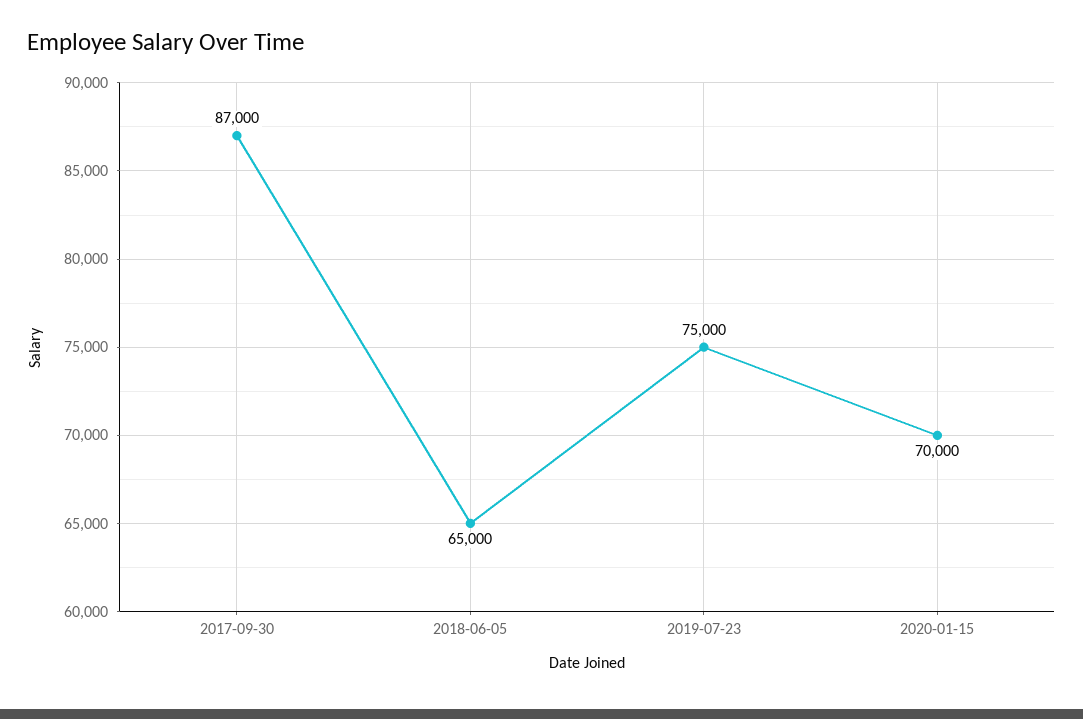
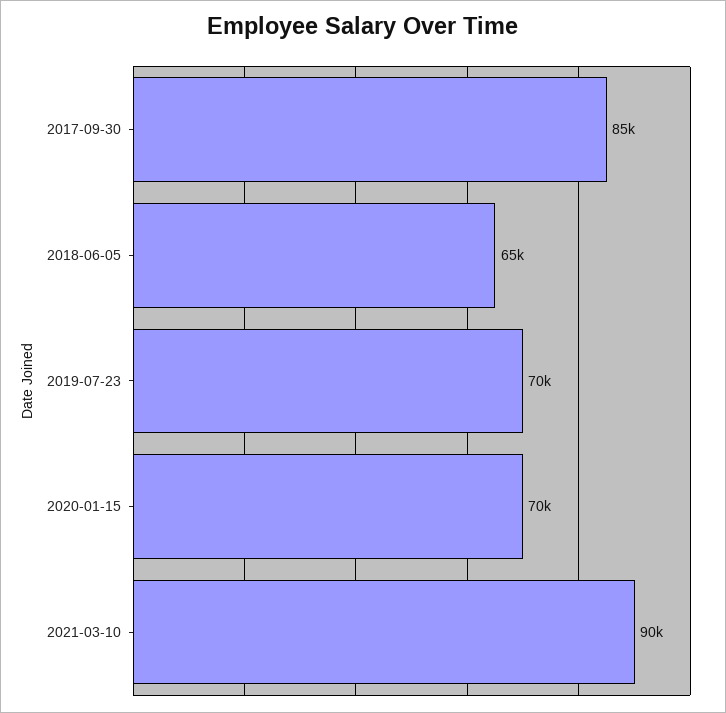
2017-09-30: 87000 -> 85000
2019-07-23: 75000 -> 70000
2021-03-10: none -> 90000

